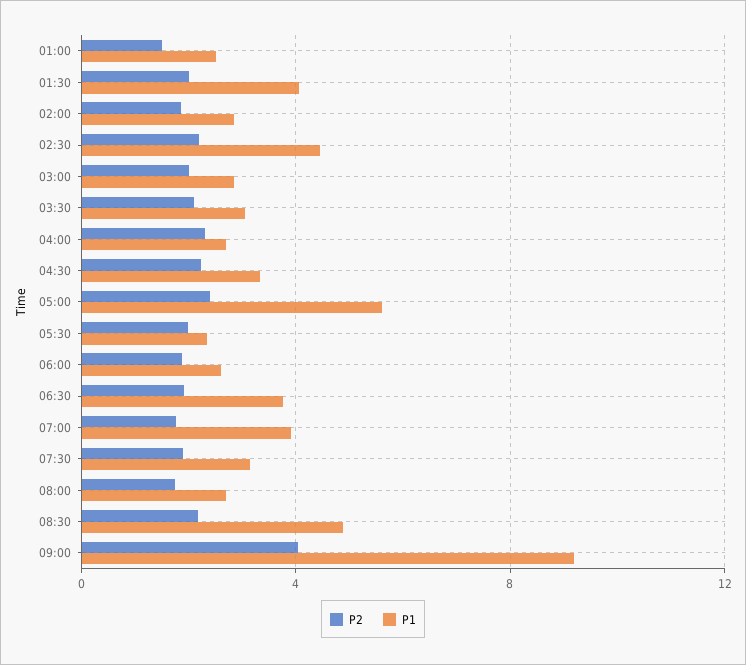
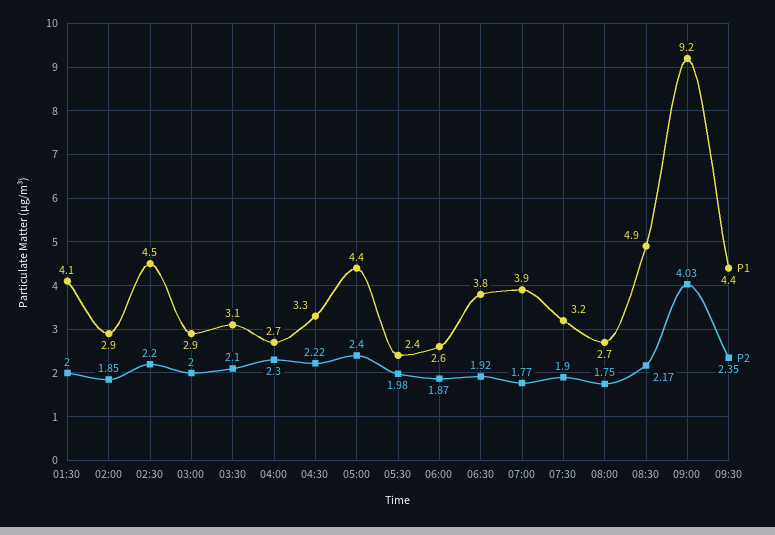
P2, 01:00: 1.5 -> none
P1, 01:00: 2.5 -> none
P1, 05:00: 5.5 -> 4.4
P1, 09:30: none -> 4.4
P2, 09:30: none -> 2.35

